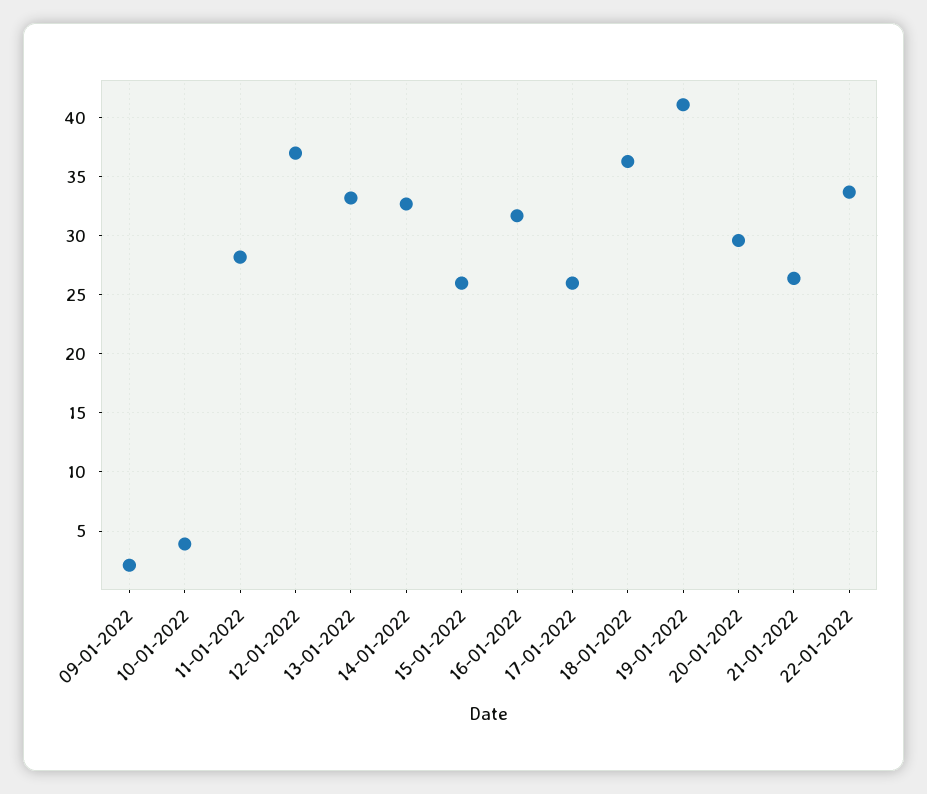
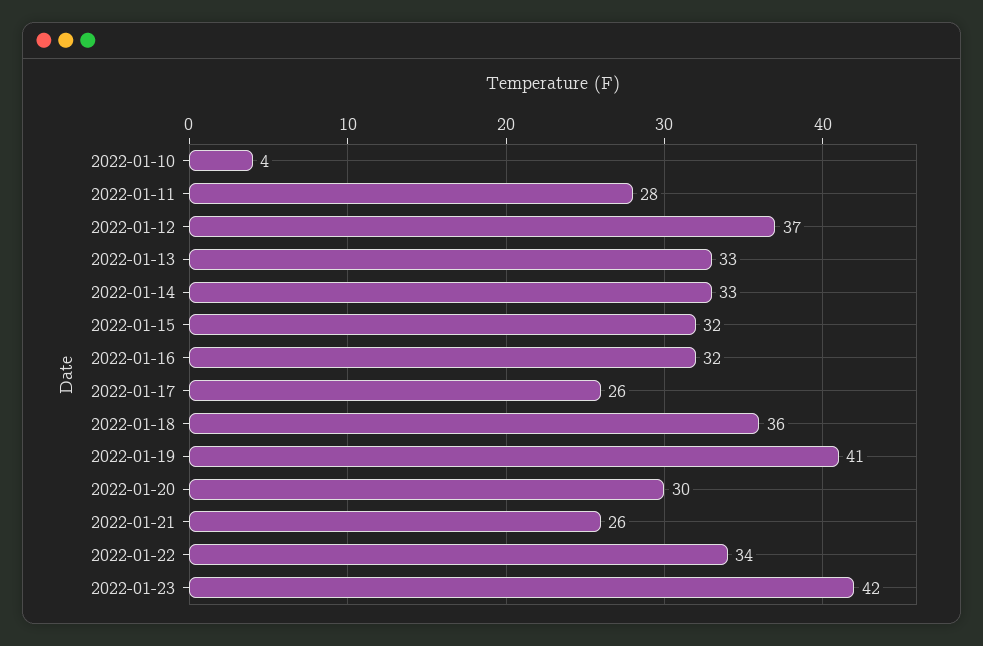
09-01-2022: 2 -> none
15-01-2022: 26 -> 32
2022-01-23: none -> 42

